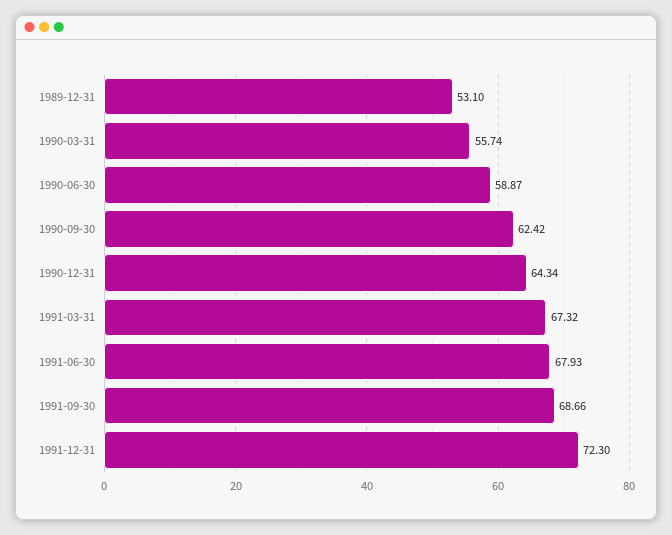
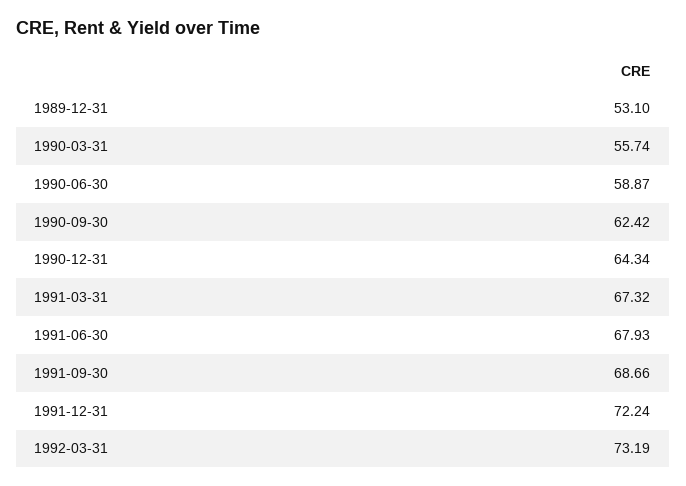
1991-12-31: 72.3 -> 72.24
1992-03-31: none -> 73.19

